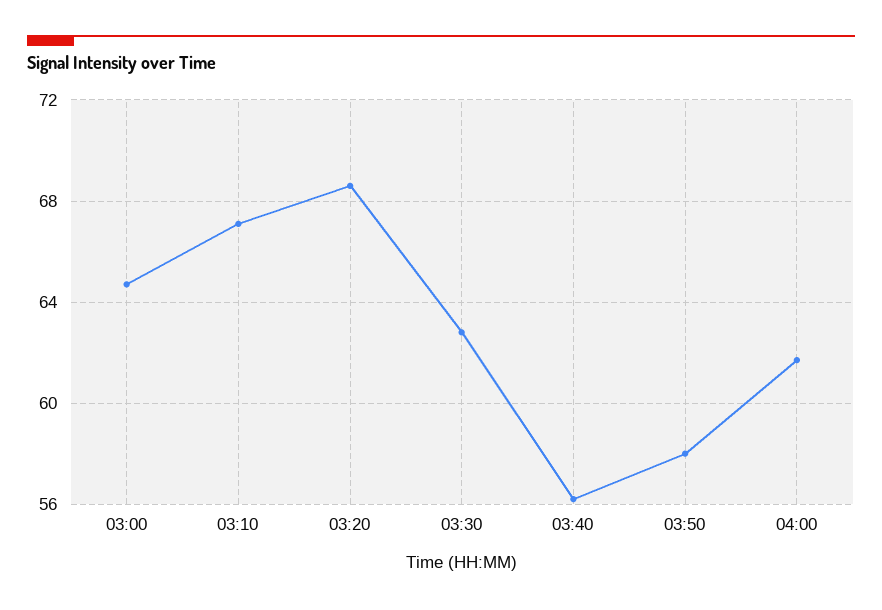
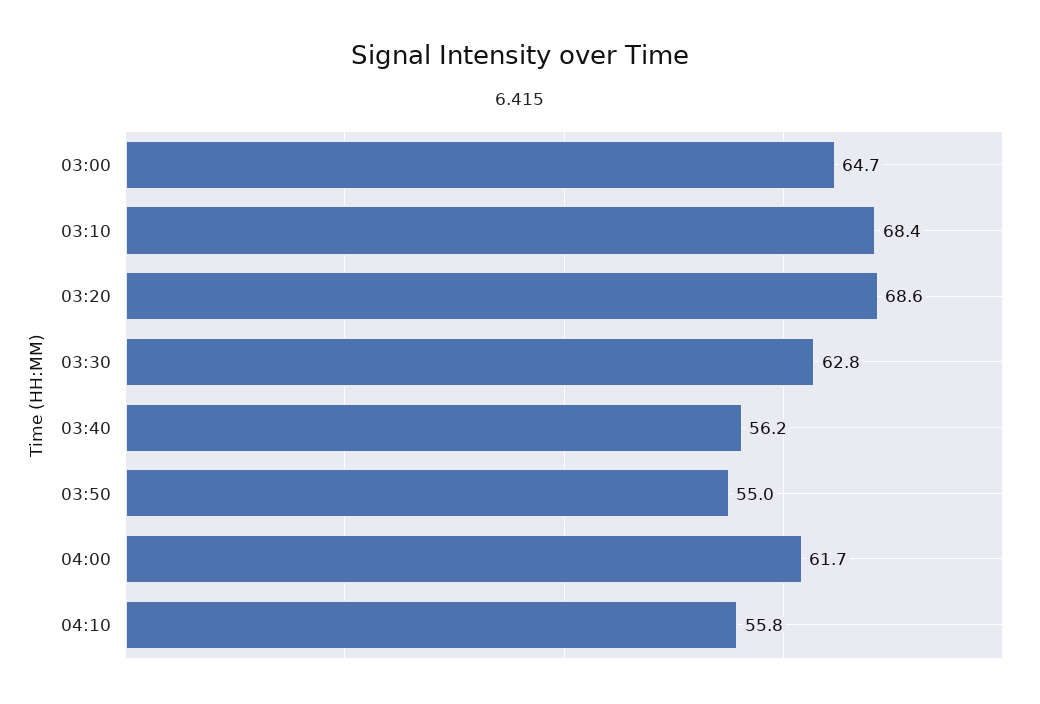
03:10: 67 -> 68.4
03:50: 58 -> 55
04:10: none -> 55.8

